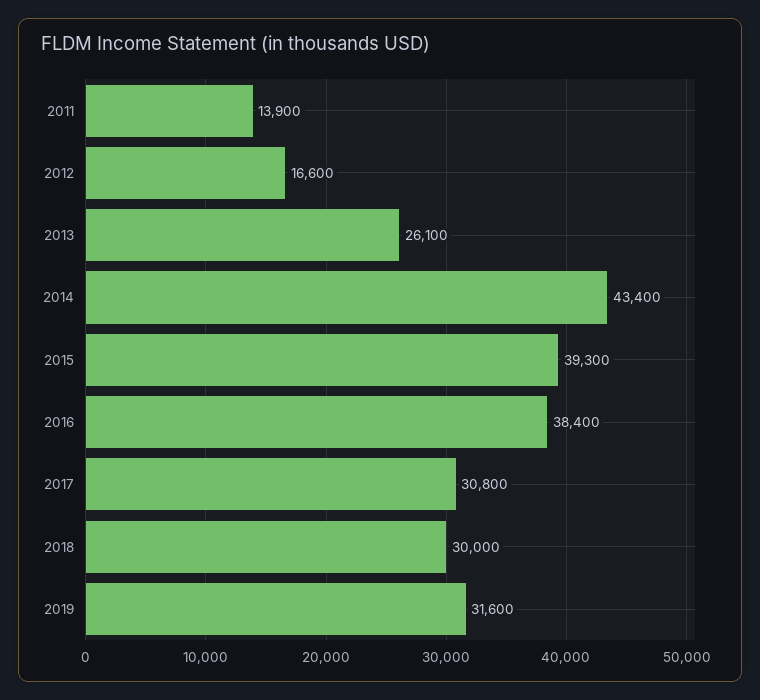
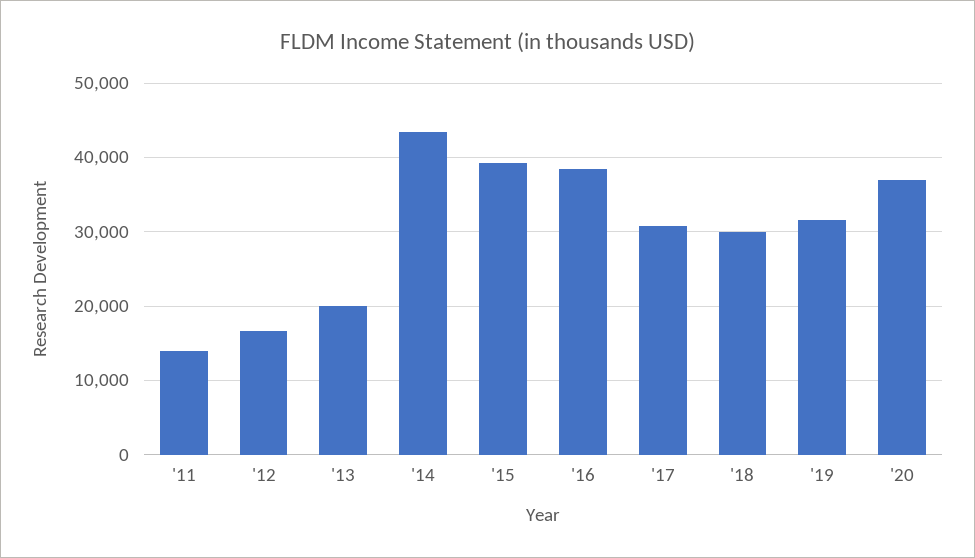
2013: 26100 -> 20000
'20: none -> 37000

